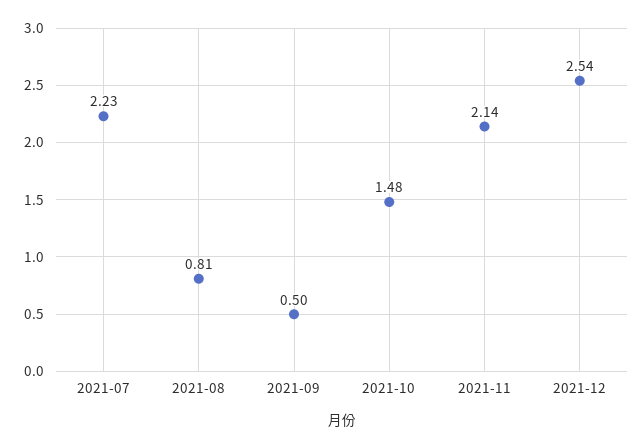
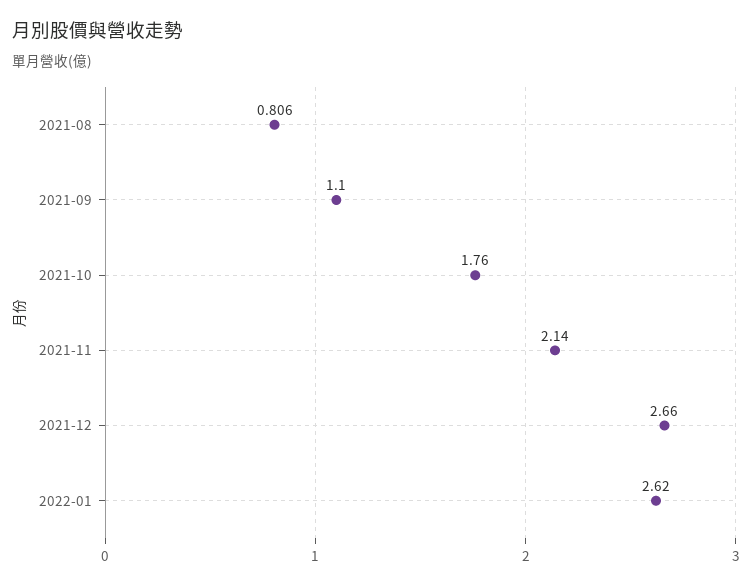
2021-07: 2.23 -> none
2021-09: 0.5 -> 1.1
2021-10: 1.48 -> 1.76
2021-12: 2.54 -> 2.66
2022-01: none -> 2.62

